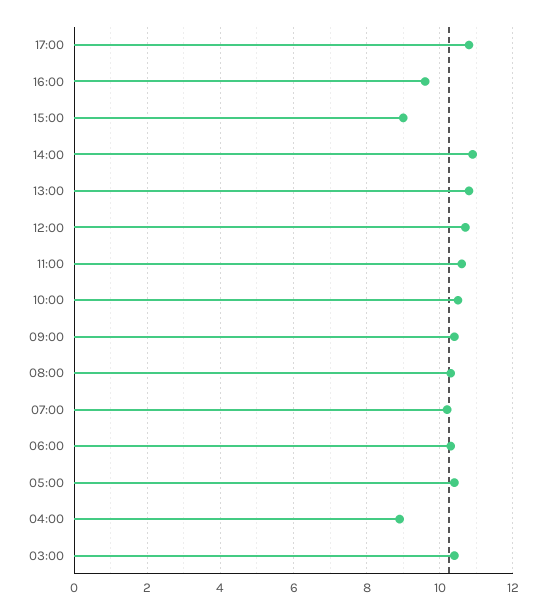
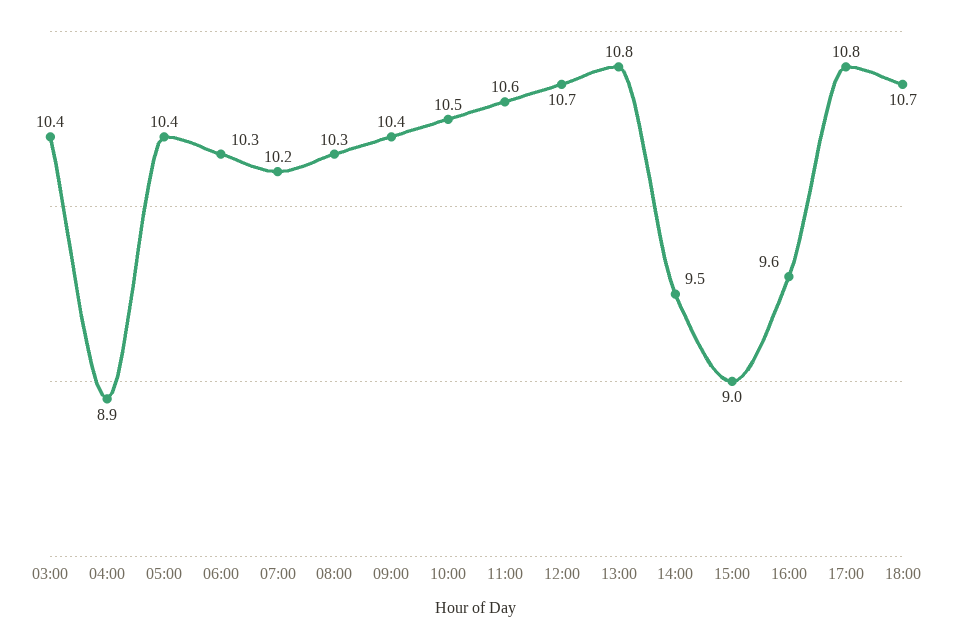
14:00: 11 -> 9.5
18:00: none -> 10.7

